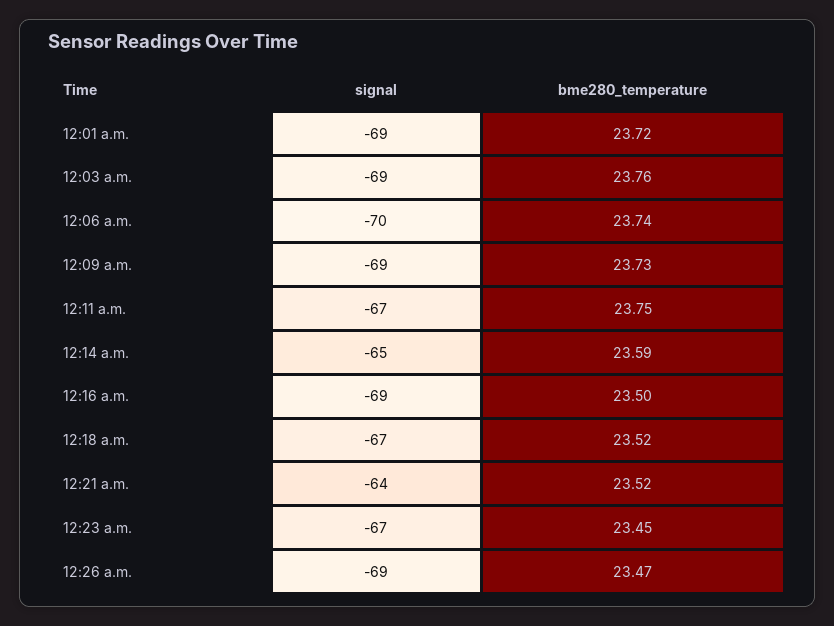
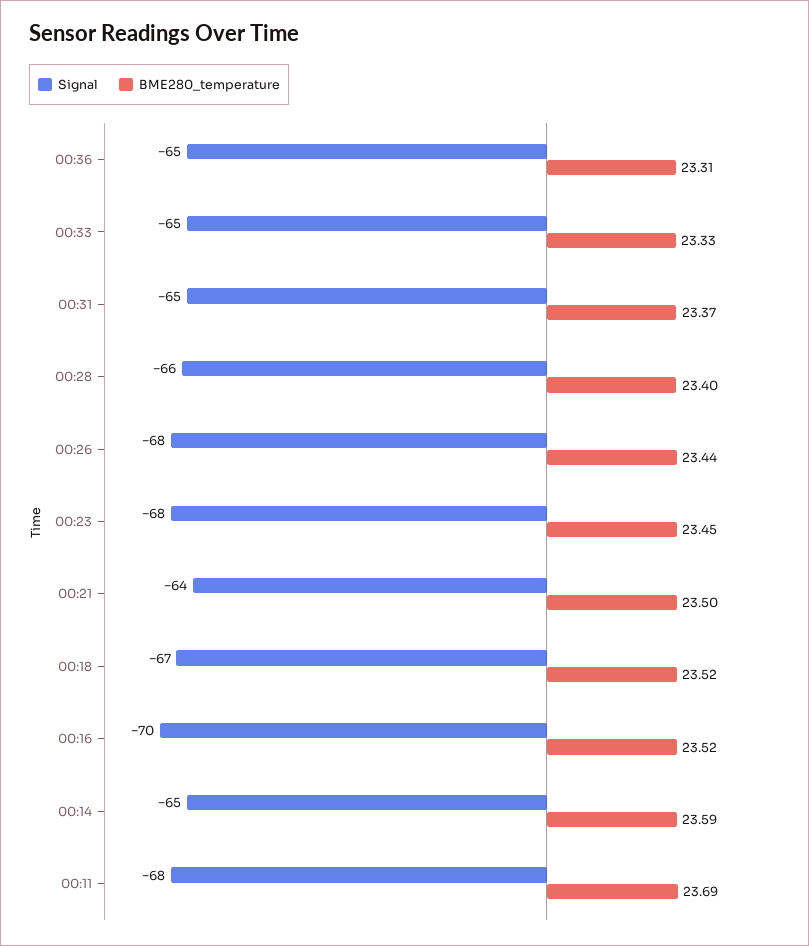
signal, 12:01 a.m.: -69 -> none
bme280_temperature, 12:01 a.m.: 23.72 -> none
signal, 12:03 a.m.: -69 -> none
bme280_temperature, 12:03 a.m.: 23.76 -> none
signal, 12:06 a.m.: -70 -> none
bme280_temperature, 12:06 a.m.: 23.74 -> none
signal, 12:09 a.m.: -69 -> none
bme280_temperature, 12:09 a.m.: 23.73 -> none
signal, 12:11 a.m.: -67 -> -68
bme280_temperature, 12:11 a.m.: 23.75 -> 23.69
signal, 12:16 a.m.: -69 -> -70
bme280_temperature, 12:16 a.m.: 23.5 -> 23.52
bme280_temperature, 12:21 a.m.: 23.52 -> 23.5
signal, 12:23 a.m.: -67 -> -68
signal, 12:26 a.m.: -69 -> -68
bme280_temperature, 12:26 a.m.: 23.47 -> 23.44
signal, 00:36: none -> -65
bme280_temperature, 00:36: none -> 23.31
signal, 00:33: none -> -65
bme280_temperature, 00:33: none -> 23.33
signal, 00:31: none -> -65
bme280_temperature, 00:31: none -> 23.37
signal, 00:28: none -> -66
bme280_temperature, 00:28: none -> 23.4

